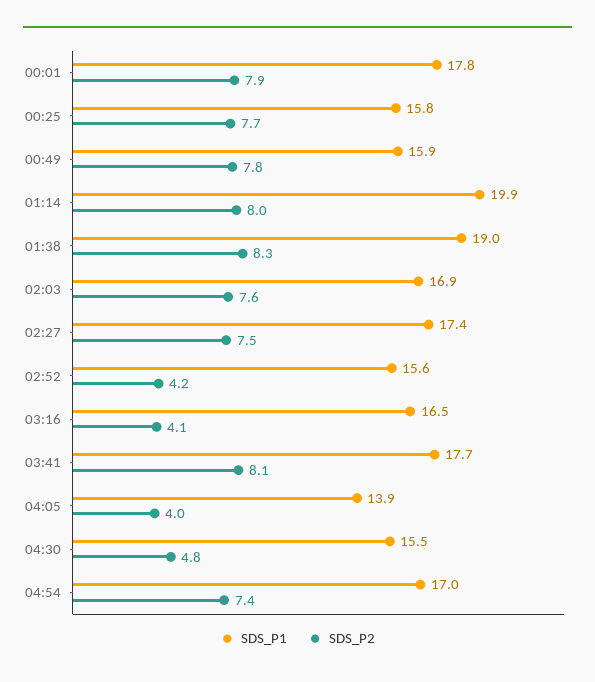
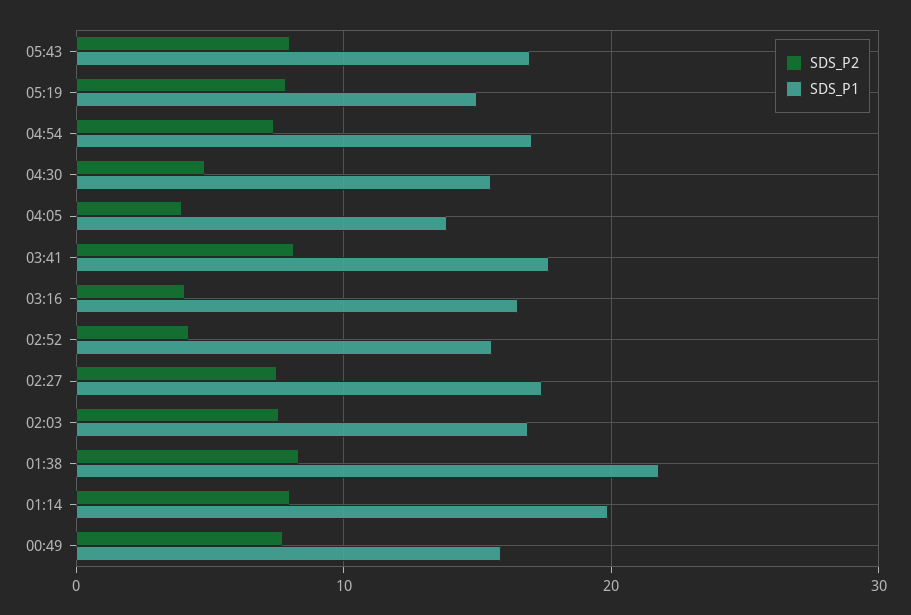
SDS_P1, 00:01: 17.8 -> none
SDS_P2, 00:01: 7.9 -> none
SDS_P1, 00:25: 15.8 -> none
SDS_P2, 00:25: 7.7 -> none
SDS_P1, 01:38: 19 -> 22
SDS_P2, 05:43: none -> 8
SDS_P1, 05:43: none -> 17
SDS_P2, 05:19: none -> 8
SDS_P1, 05:19: none -> 15

